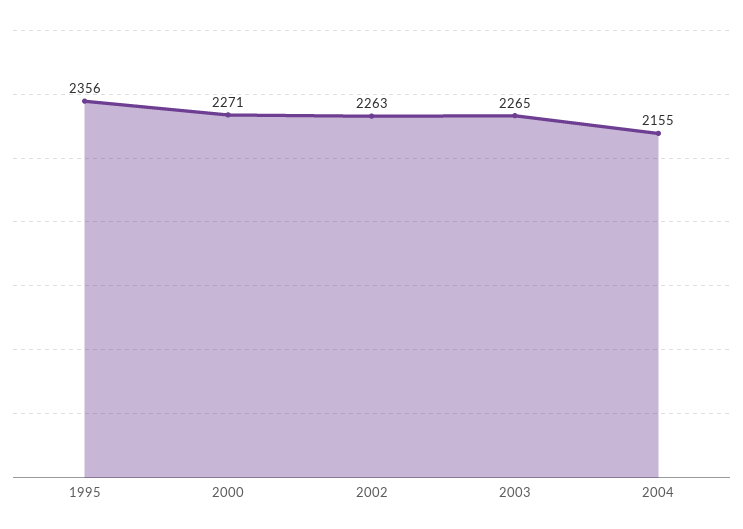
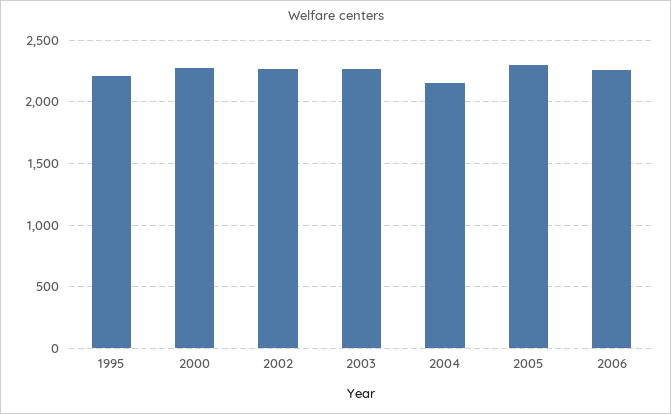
1995: 2356 -> 2200
2005: none -> 2300
2006: none -> 2250

